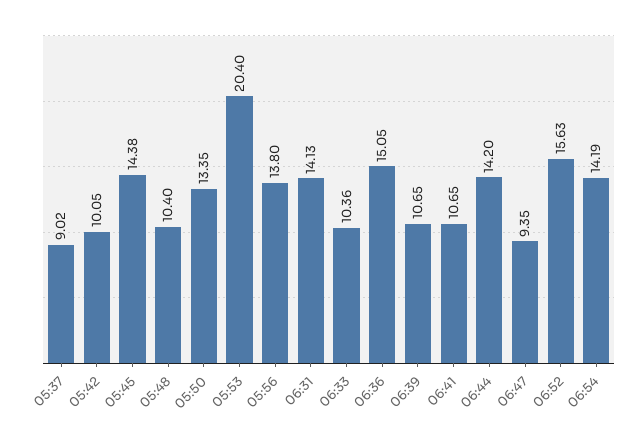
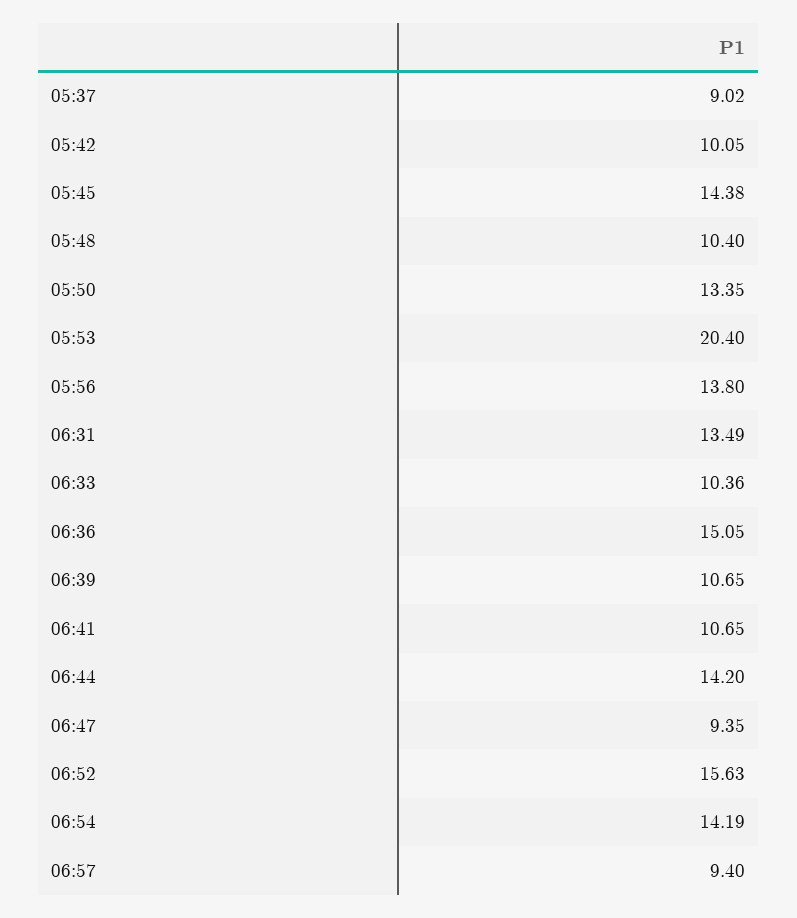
06:31: 14.13 -> 13.49
06:57: none -> 9.4

